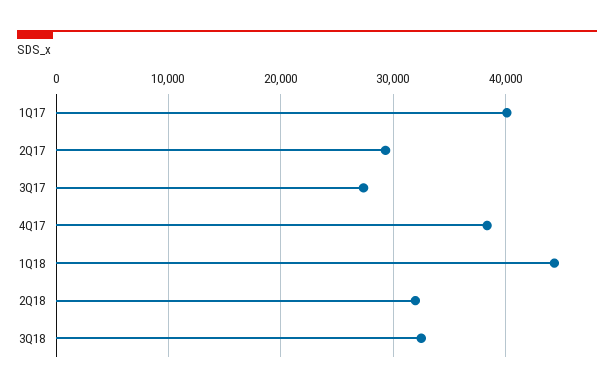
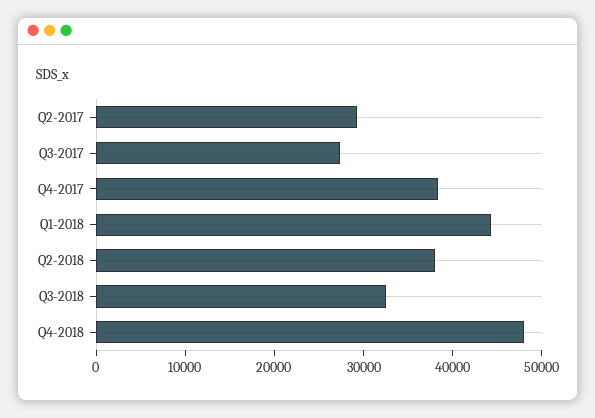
1Q17: 40000 -> none
2Q18: 32000 -> 38000
Q4-2018: none -> 48000

